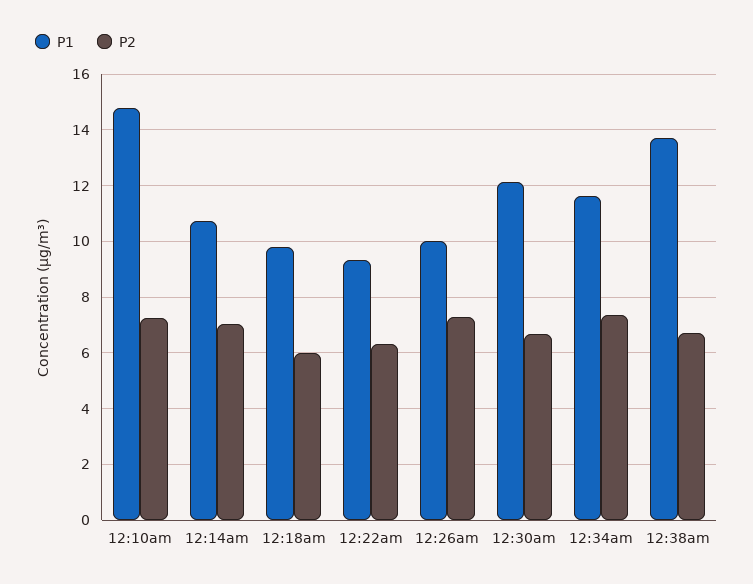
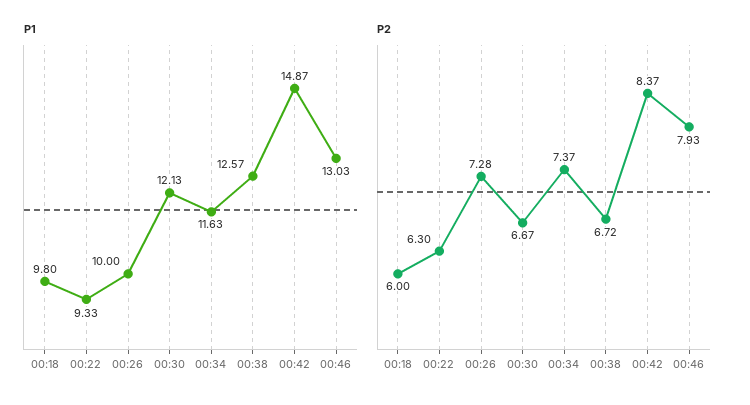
P1, 12:10am: 14.75 -> none
P2, 12:10am: 7.25 -> none
P1, 12:14am: 10.75 -> none
P2, 12:14am: 7 -> none
P1, 12:38am: 13.75 -> 12.57
P1, 00:42: none -> 14.87
P1, 00:46: none -> 13.03
P2, 00:42: none -> 8.37
P2, 00:46: none -> 7.93

